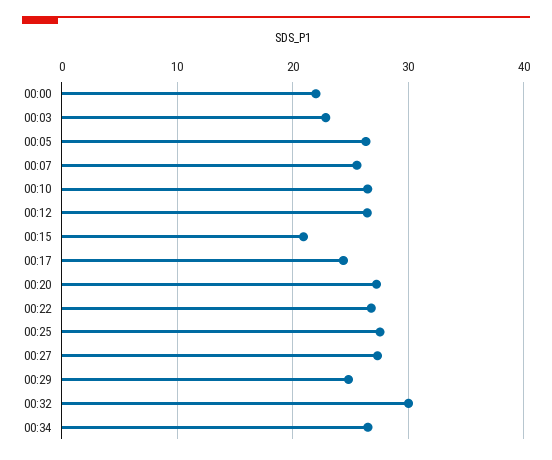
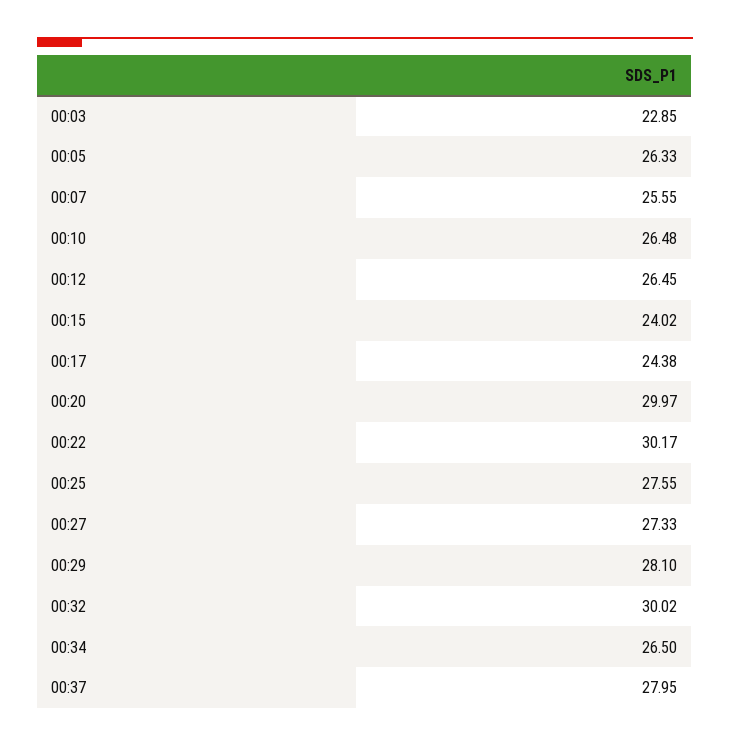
00:00: 22 -> none
00:15: 21 -> 24.02
00:20: 27 -> 29.97
00:22: 27 -> 30.17
00:29: 25 -> 28.1
00:37: none -> 27.95

